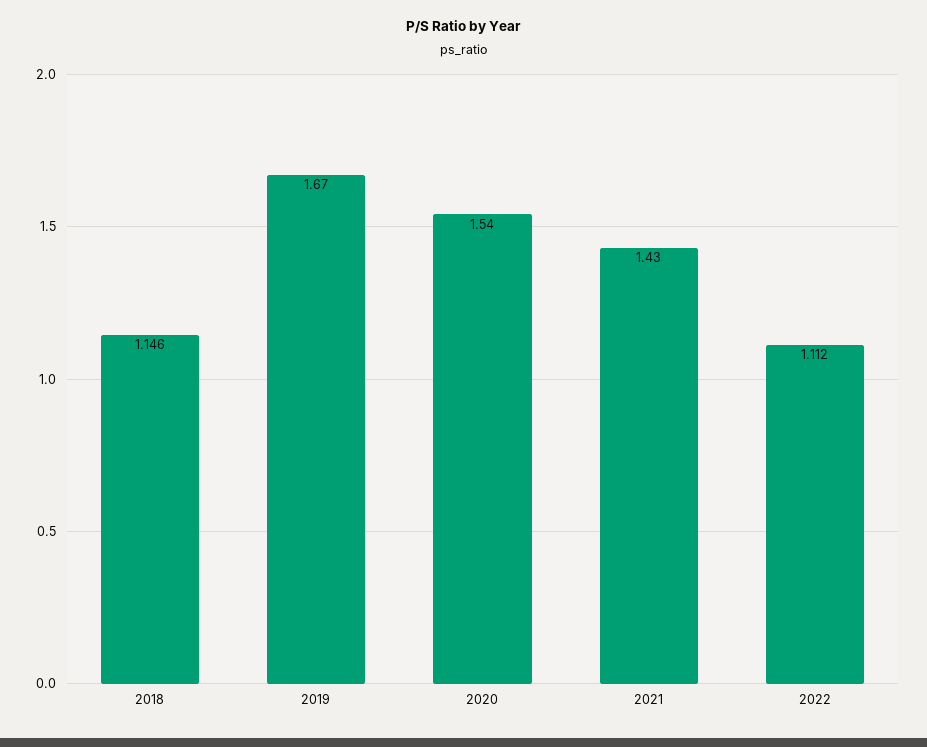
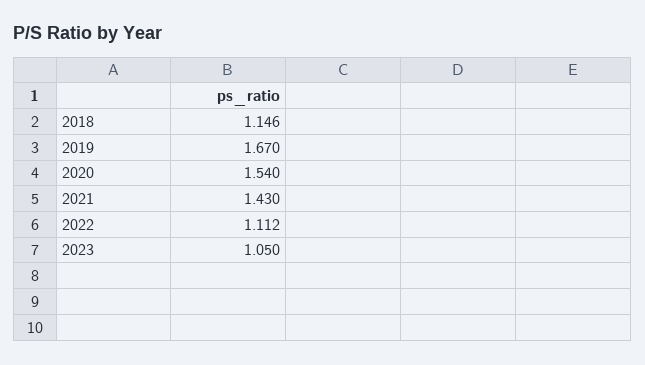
2023: none -> 1.05

